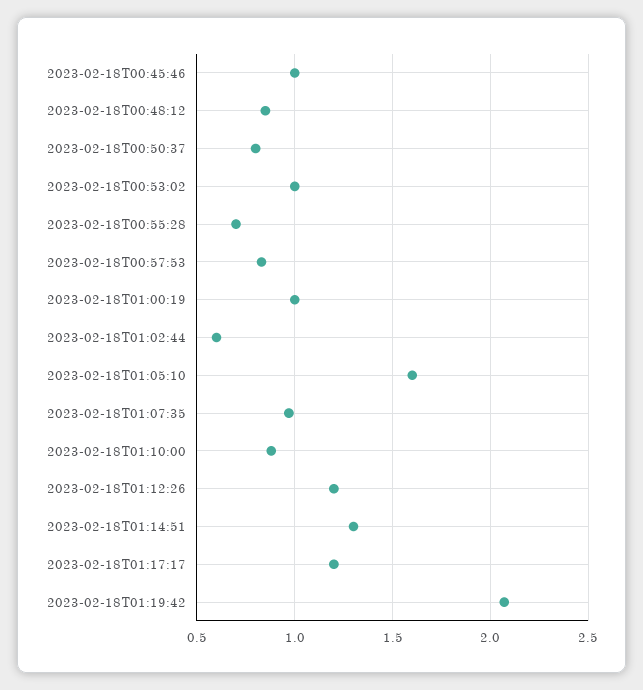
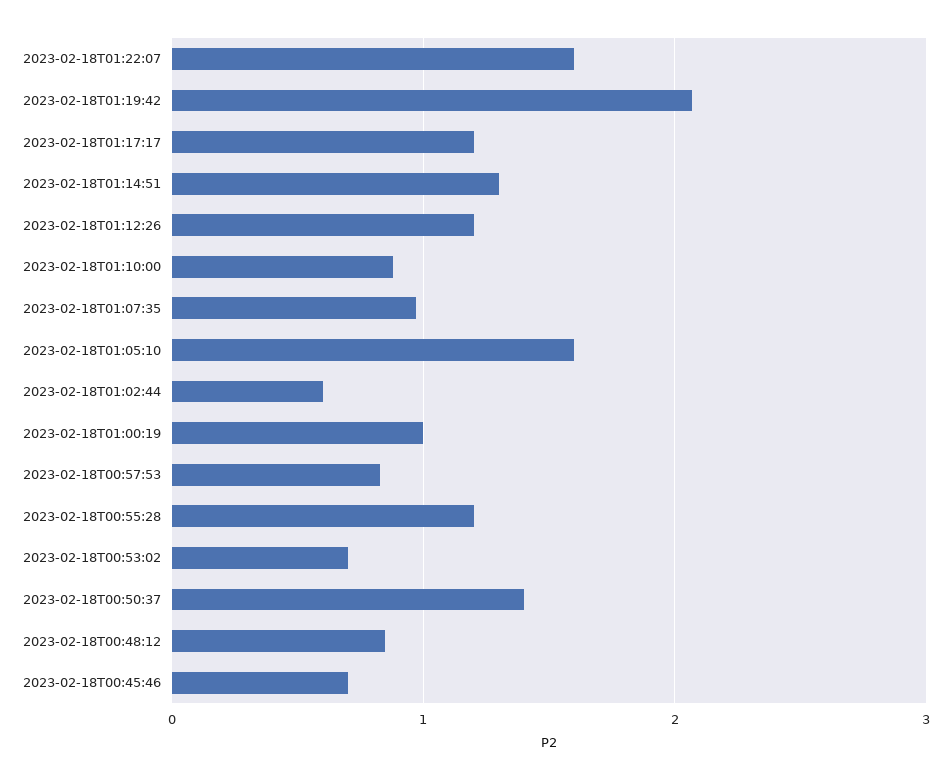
2023-02-18T00:45:46: 1 -> 0.7
2023-02-18T00:50:37: 0.8 -> 1.4
2023-02-18T00:53:02: 1 -> 0.7
2023-02-18T00:55:28: 0.7 -> 1.2
2023-02-18T01:22:07: none -> 1.6

